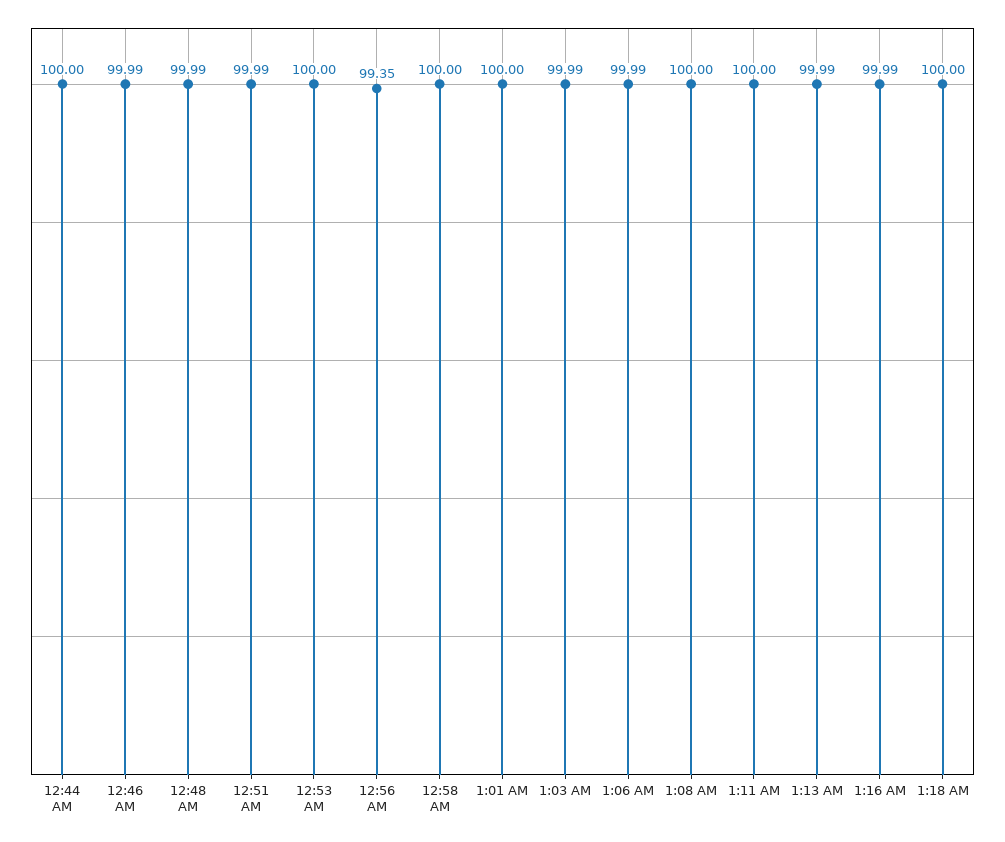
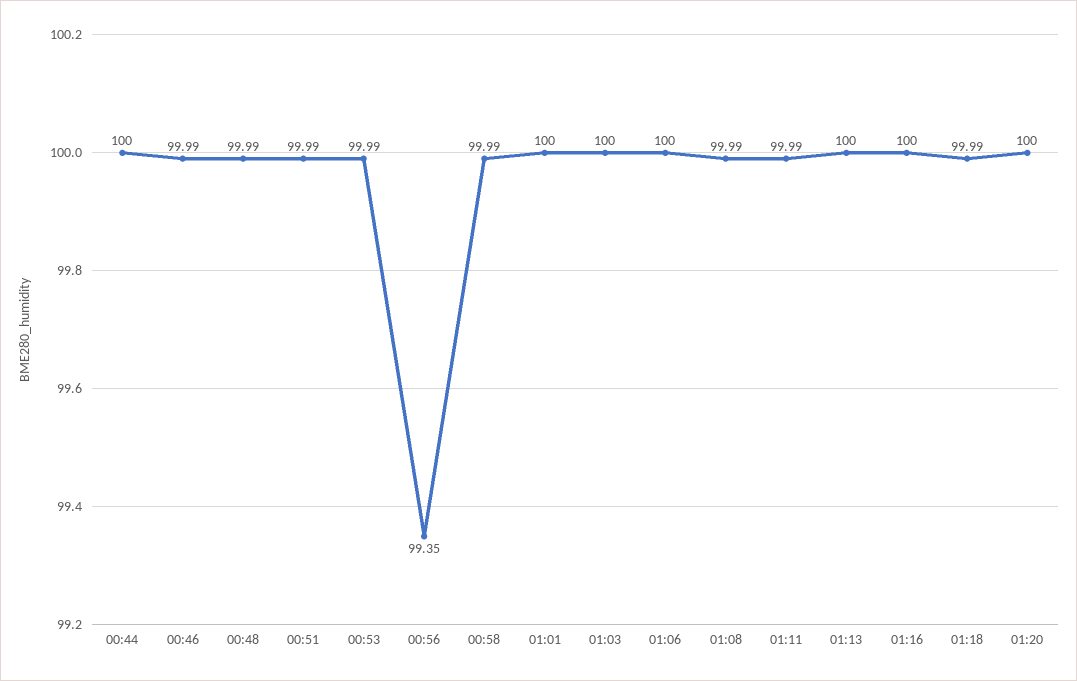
12:53 AM: 100 -> 99.99
12:58 AM: 100 -> 99.99
1:03 AM: 99.99 -> 100
1:06 AM: 99.99 -> 100
1:08 AM: 100 -> 99.99
1:11 AM: 100 -> 99.99
1:13 AM: 99.99 -> 100
1:16 AM: 99.99 -> 100
1:18 AM: 100 -> 99.99
01:20: none -> 100

